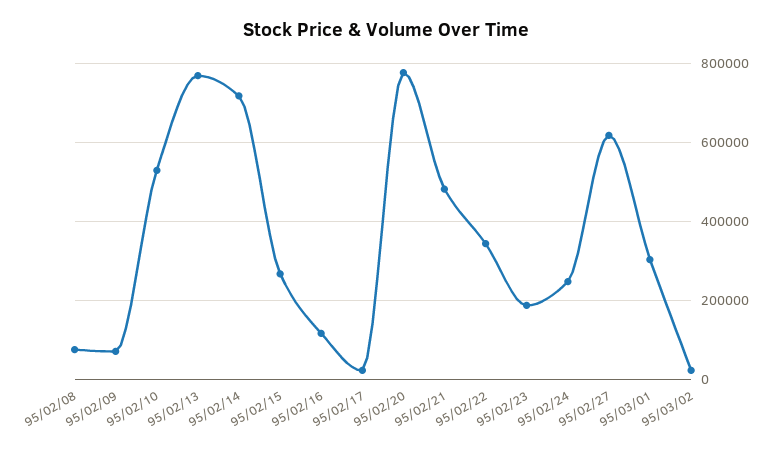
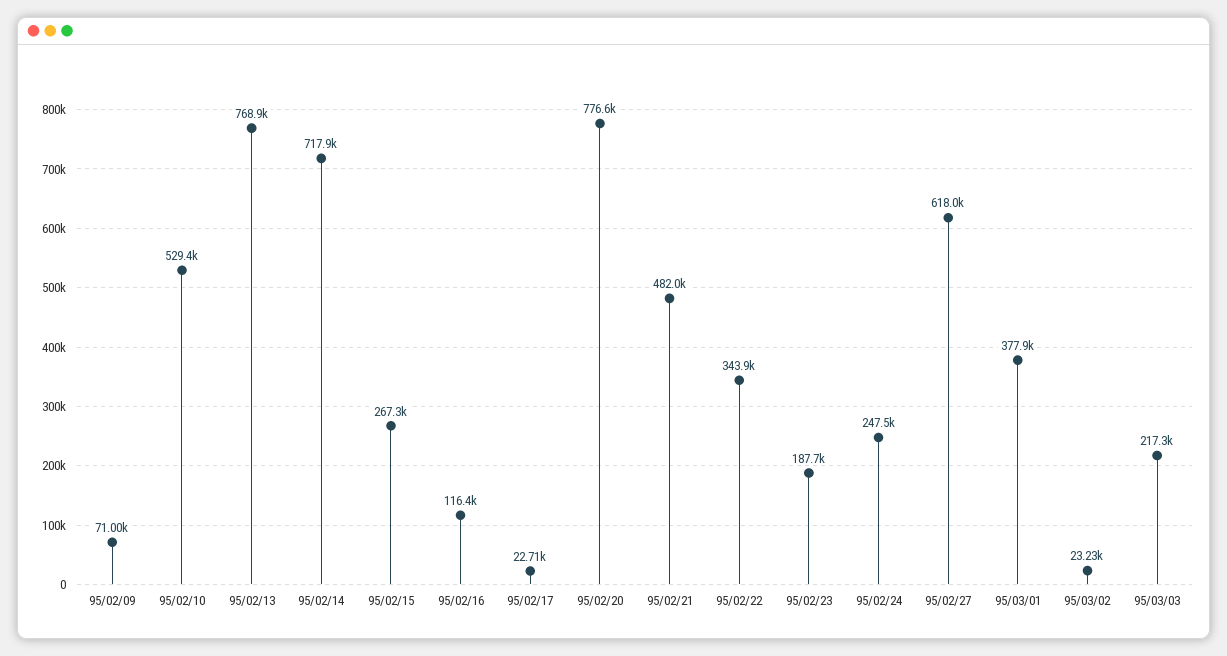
95/02/08: 80000 -> none
95/03/01: 300000 -> 377900
95/03/03: none -> 217300

